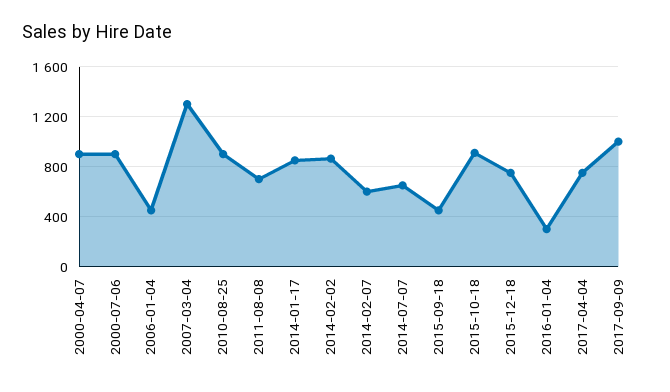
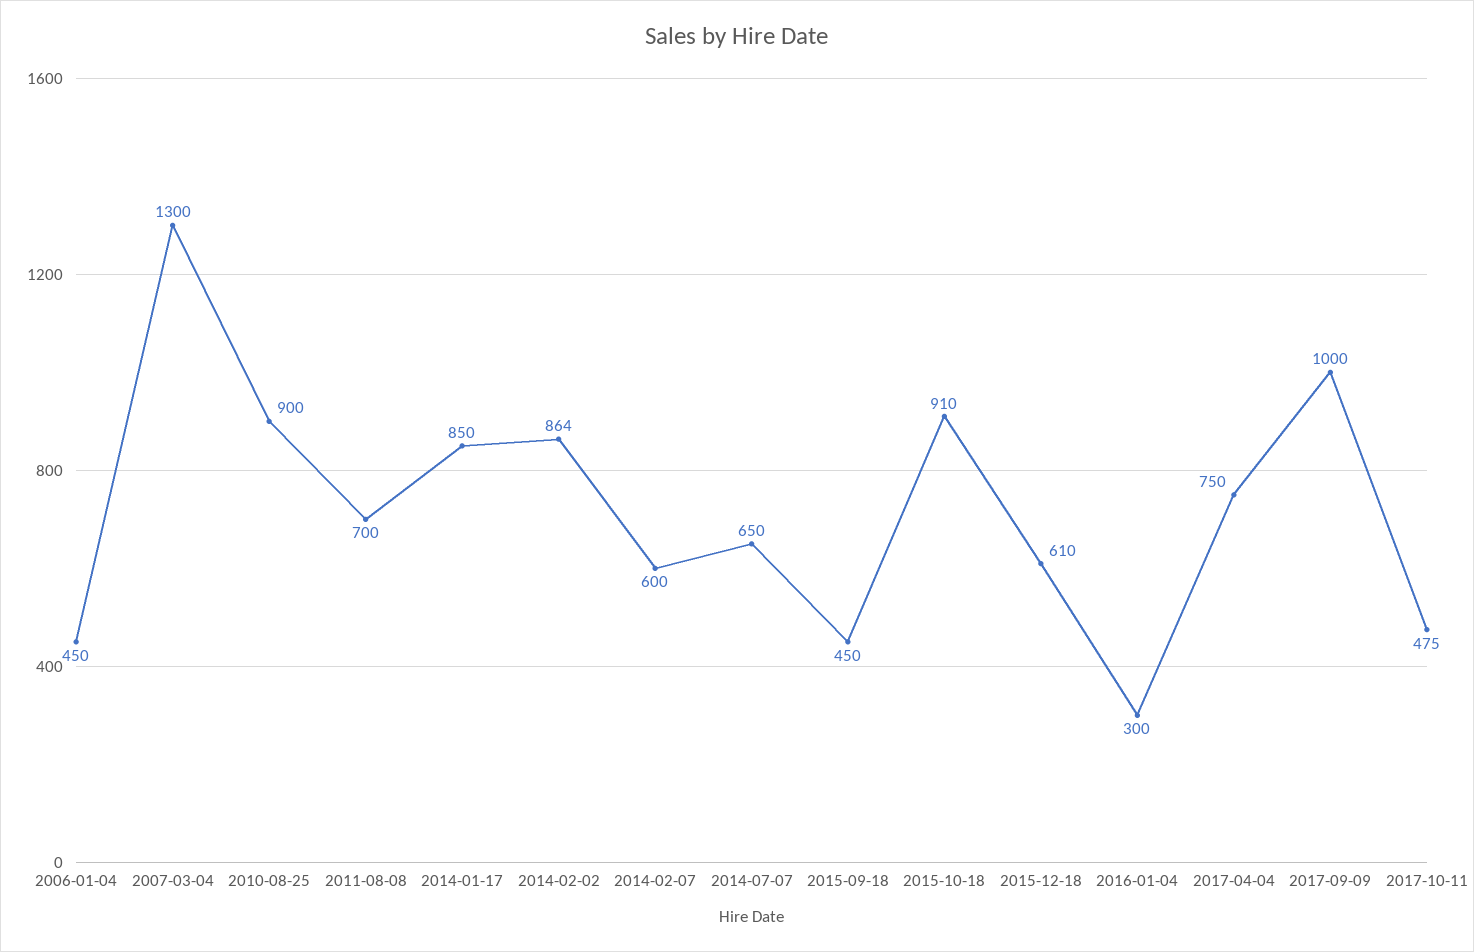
2000-04-07: 900 -> none
2000-07-06: 900 -> none
2015-12-18: 750 -> 610
2017-10-11: none -> 475

